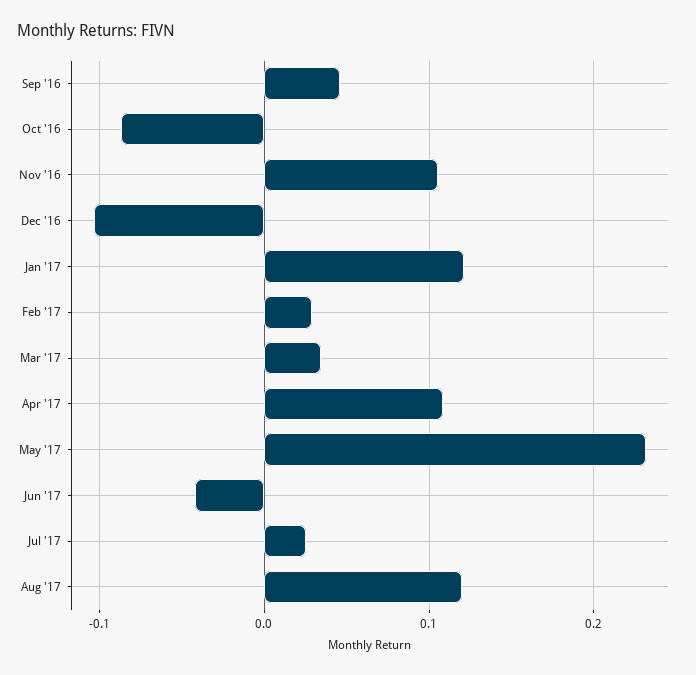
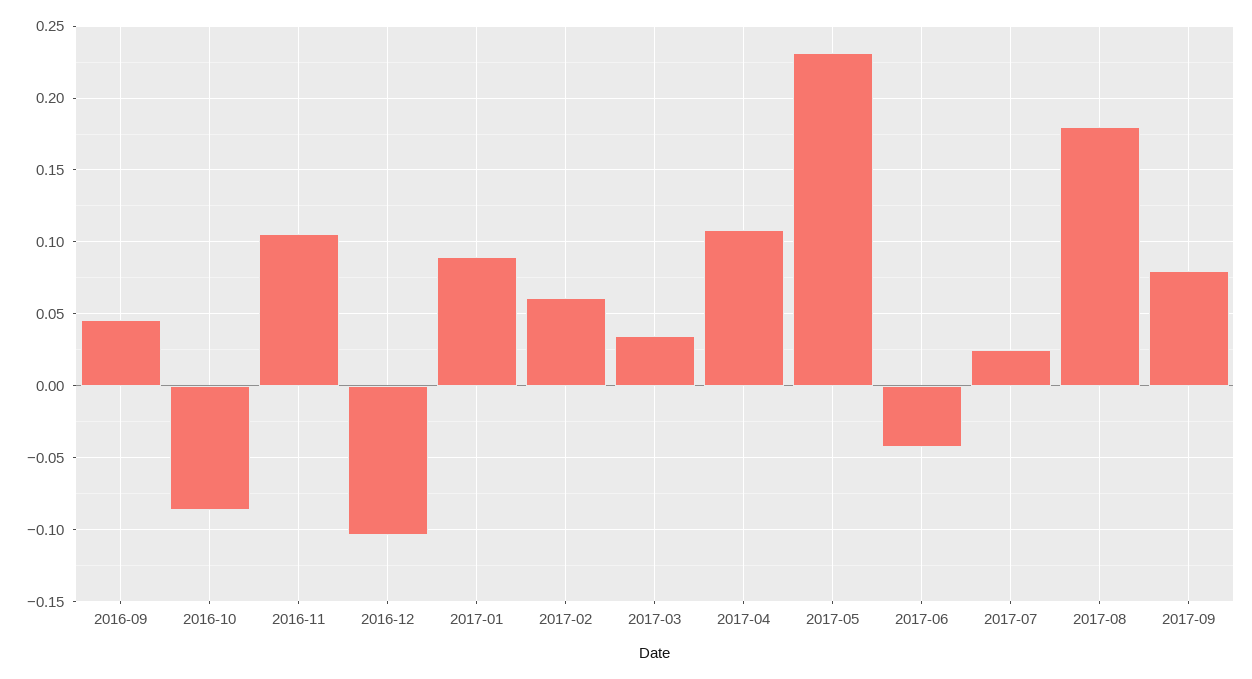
Jan '17: 0.12 -> 0.09
Feb '17: 0.03 -> 0.06
Aug '17: 0.12 -> 0.18
2017-09: none -> 0.08

